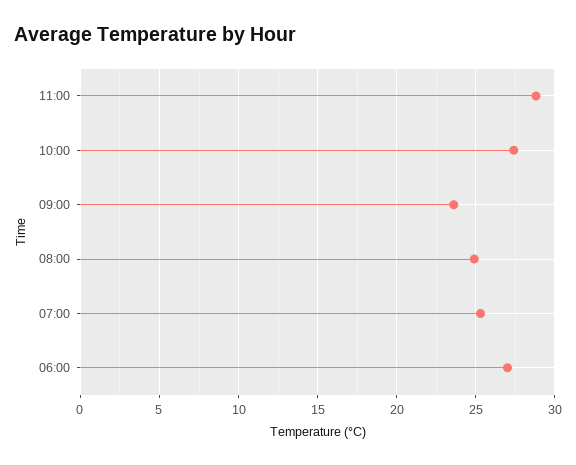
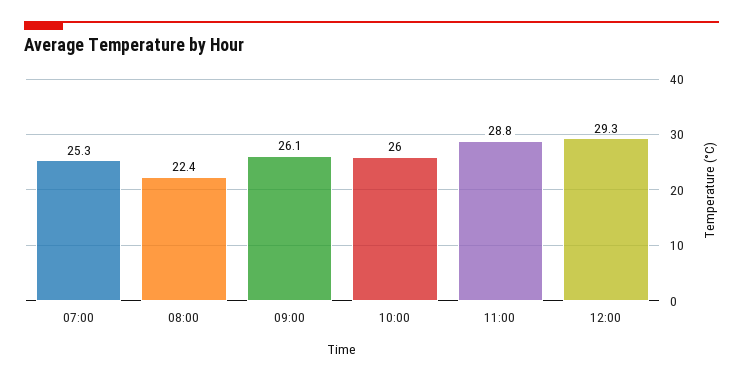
10:00: 27.5 -> 26
09:00: 23.5 -> 26.1
08:00: 25 -> 22.4
06:00: 27 -> none
12:00: none -> 29.3

